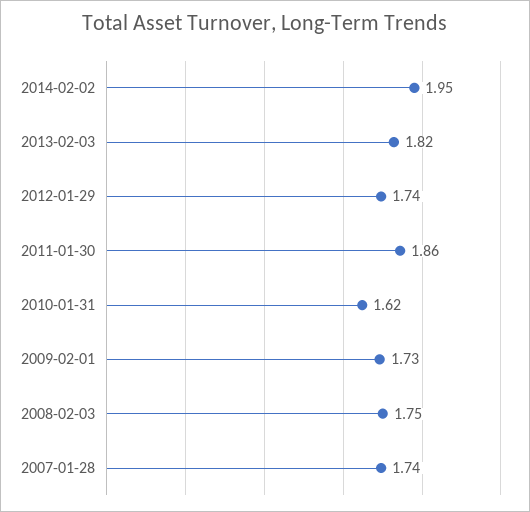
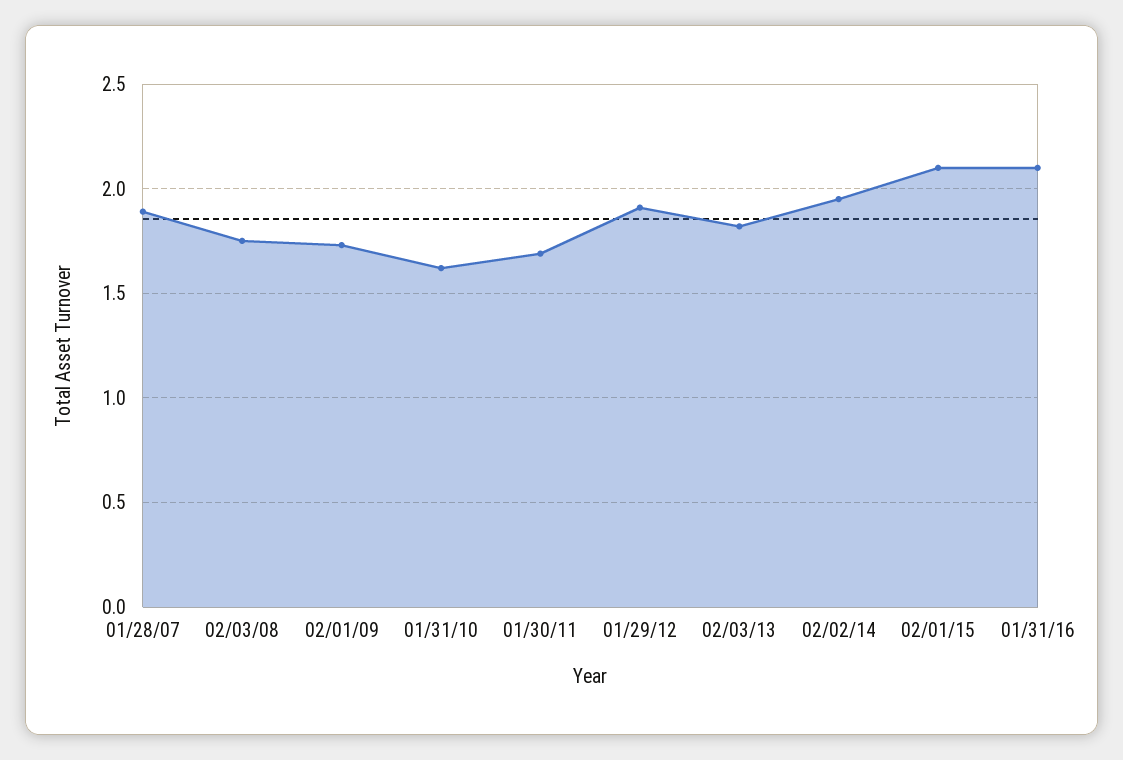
2012-01-29: 1.74 -> 1.9
2011-01-30: 1.86 -> 1.7
2007-01-28: 1.74 -> 1.9
02/01/15: none -> 2.1
01/31/16: none -> 2.1

